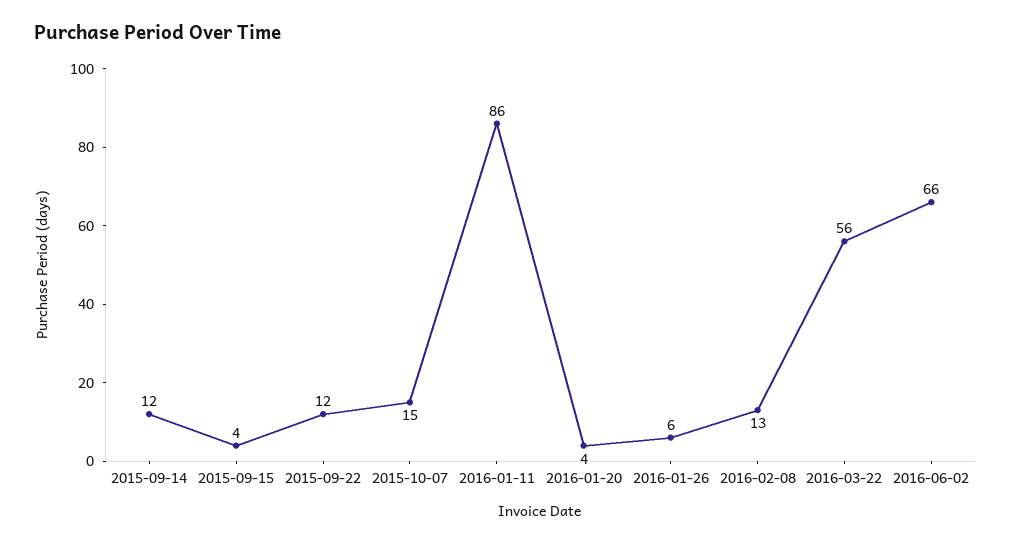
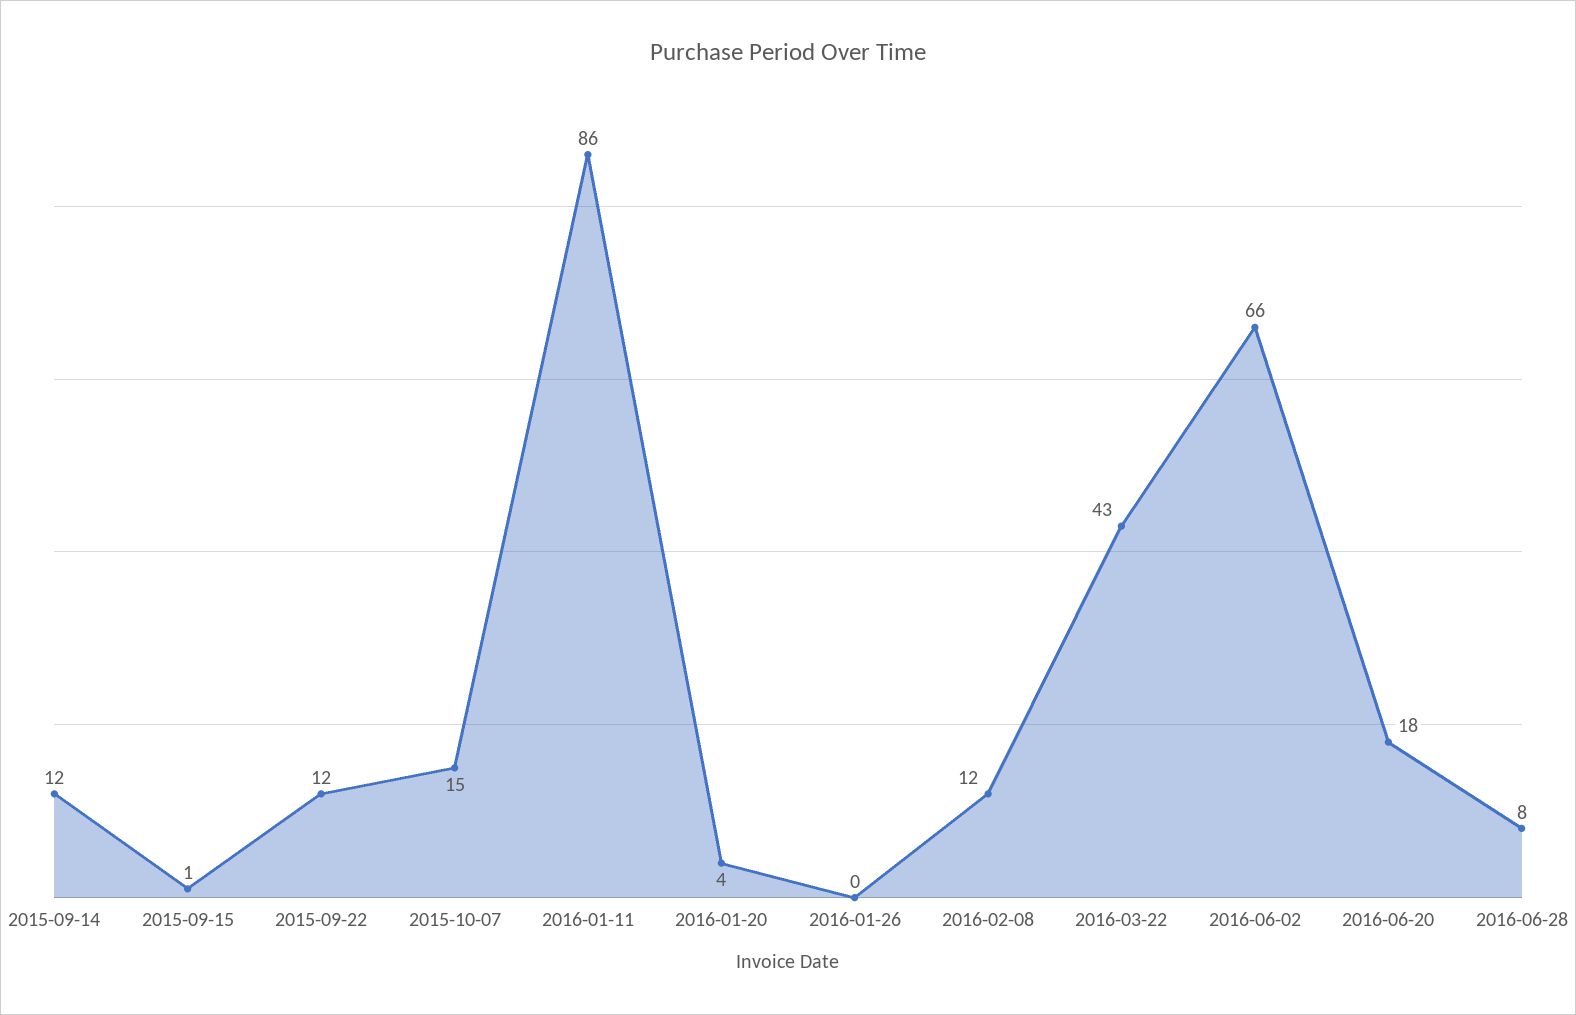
2015-09-15: 4 -> 1
2016-01-26: 6 -> 0
2016-02-08: 13 -> 12
2016-03-22: 56 -> 43
2016-06-20: none -> 18
2016-06-28: none -> 8

